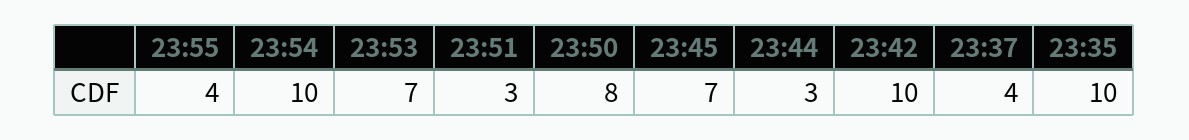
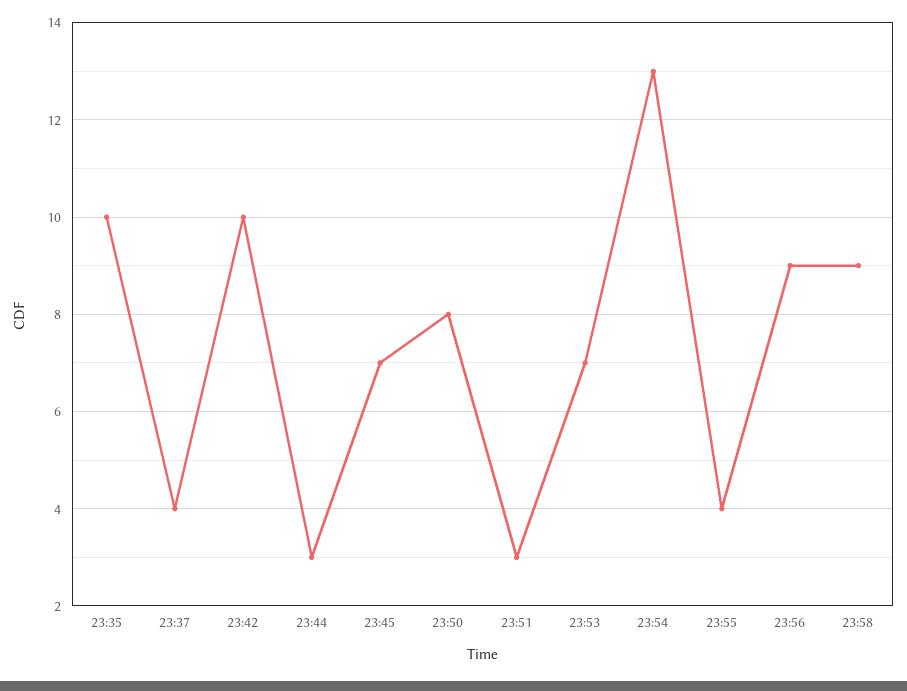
23:54: 10 -> 13
23:56: none -> 9
23:58: none -> 9

